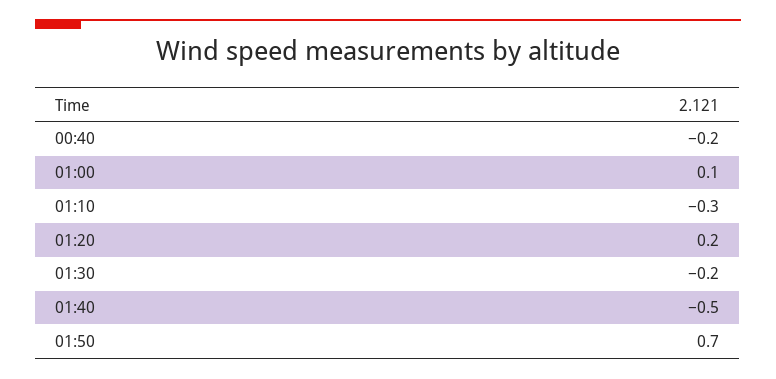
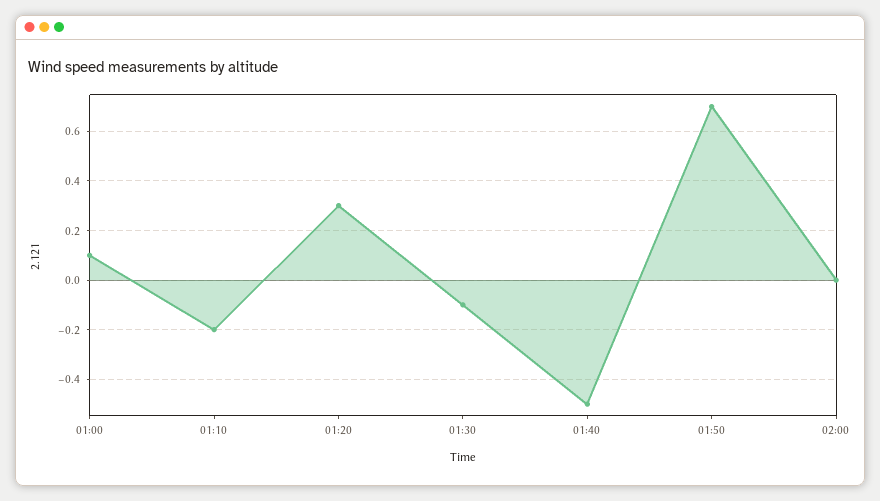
00:40: -0.2 -> none
01:10: -0.3 -> -0.2
01:20: 0.2 -> 0.3
01:30: -0.2 -> -0.1
02:00: none -> 0

